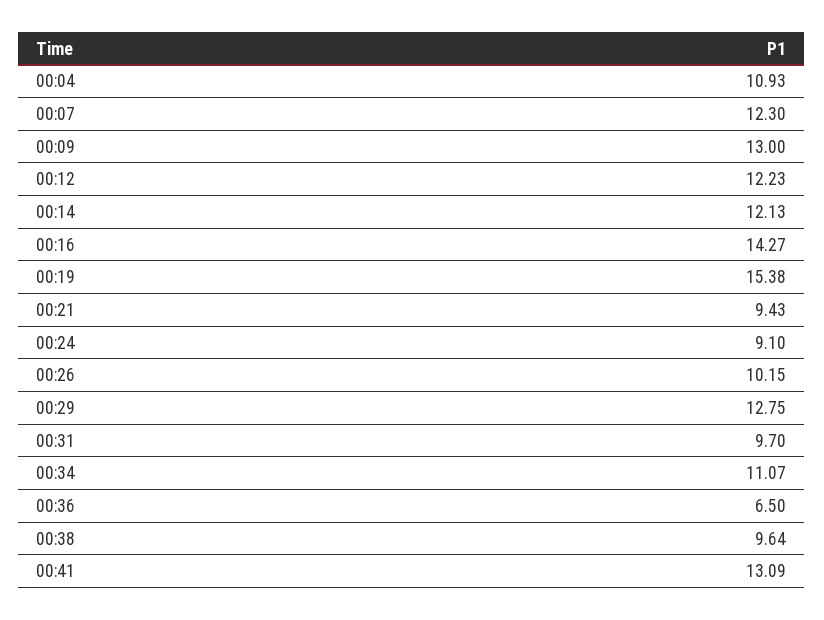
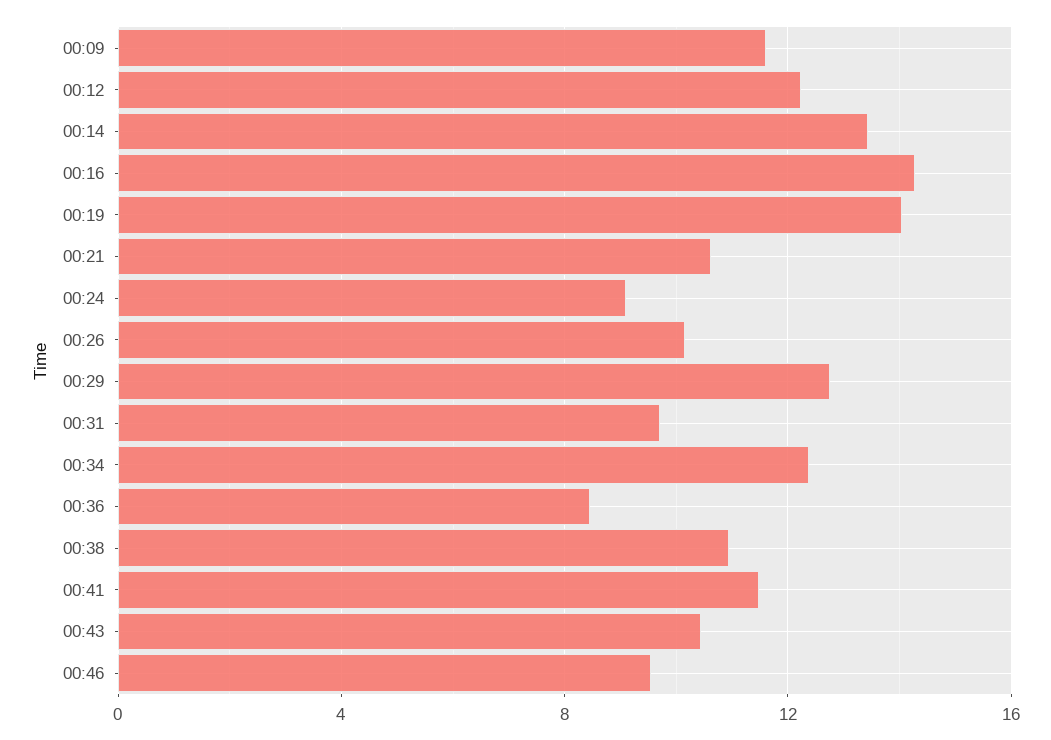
00:04: 10.93 -> none
00:07: 12.3 -> none
00:09: 13 -> 11.5
00:14: 12.13 -> 13.5
00:19: 15.38 -> 14
00:21: 9.43 -> 10.5
00:34: 11.07 -> 12.5
00:36: 6.5 -> 8.5
00:38: 9.64 -> 11
00:41: 13.09 -> 11.5
00:43: none -> 10.5
00:46: none -> 9.5

